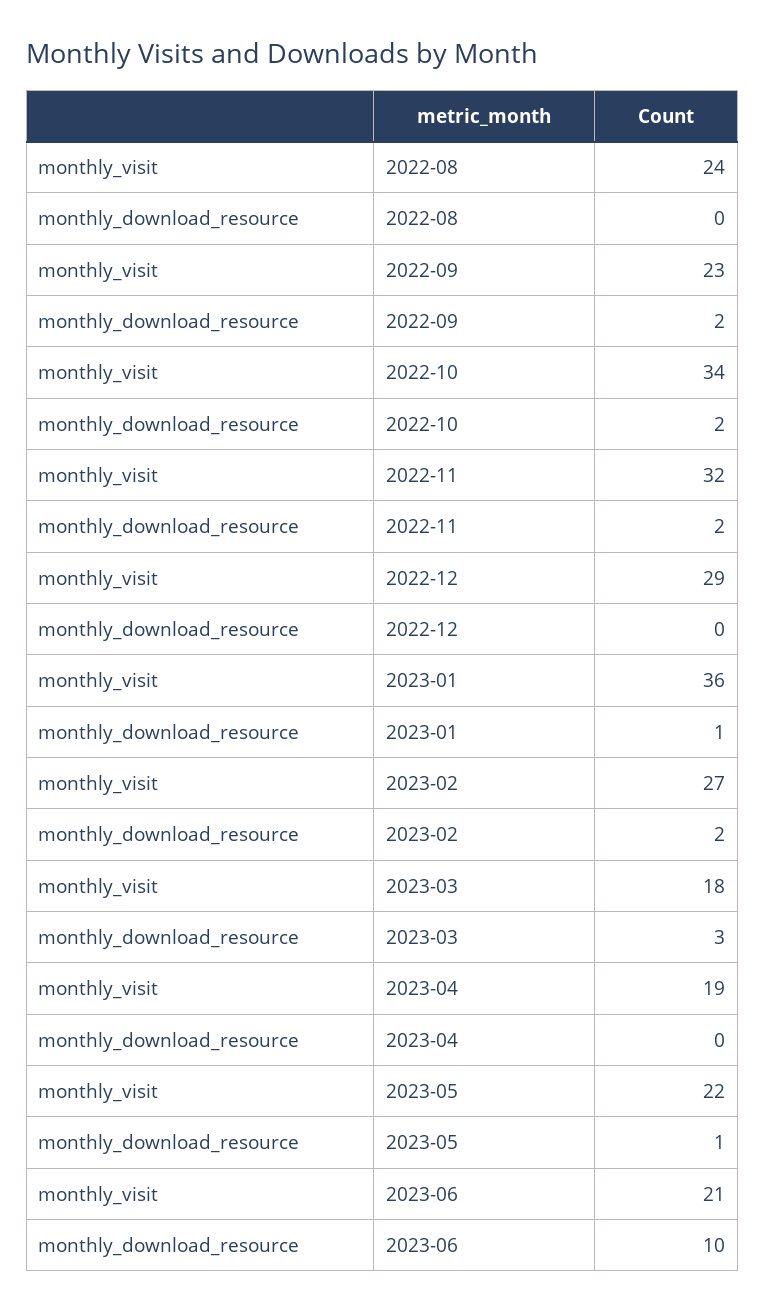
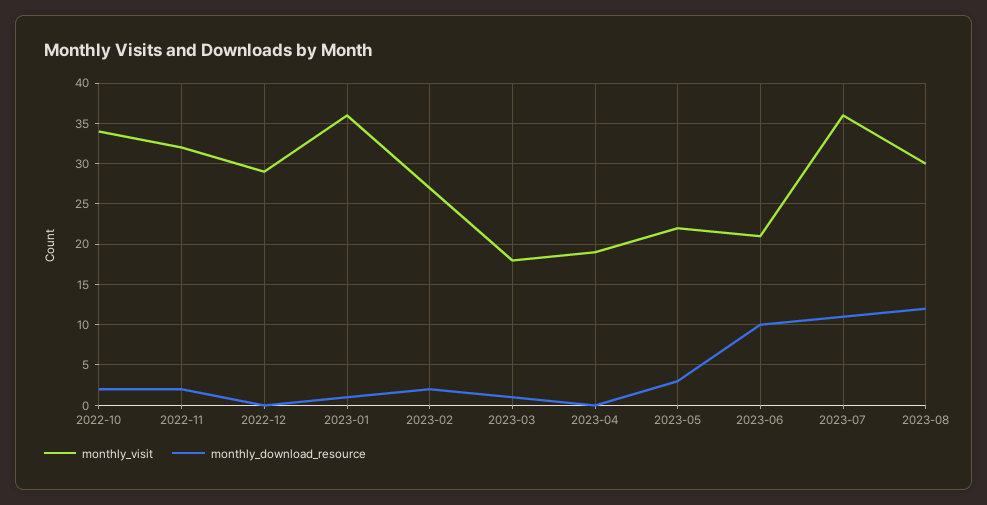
monthly_visit, 2022-08: 24 -> none
monthly_download_resource, 2022-08: 0 -> none
monthly_visit, 2022-09: 23 -> none
monthly_download_resource, 2022-09: 2 -> none
monthly_download_resource, 2023-03: 3 -> 1
monthly_download_resource, 2023-05: 1 -> 3
monthly_visit, 2023-07: none -> 36
monthly_download_resource, 2023-07: none -> 11
monthly_visit, 2023-08: none -> 30
monthly_download_resource, 2023-08: none -> 12

